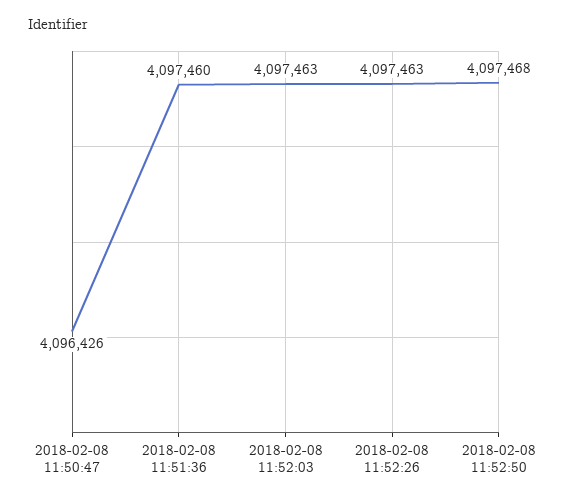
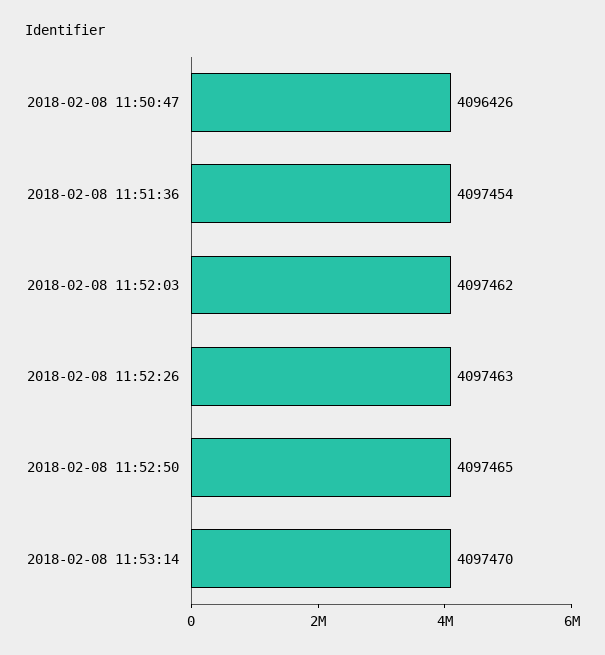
2018-02-08 11:51:36: 4097460 -> 4097454
2018-02-08 11:52:03: 4097463 -> 4097462
2018-02-08 11:52:50: 4097468 -> 4097465
2018-02-08 11:53:14: none -> 4097470

